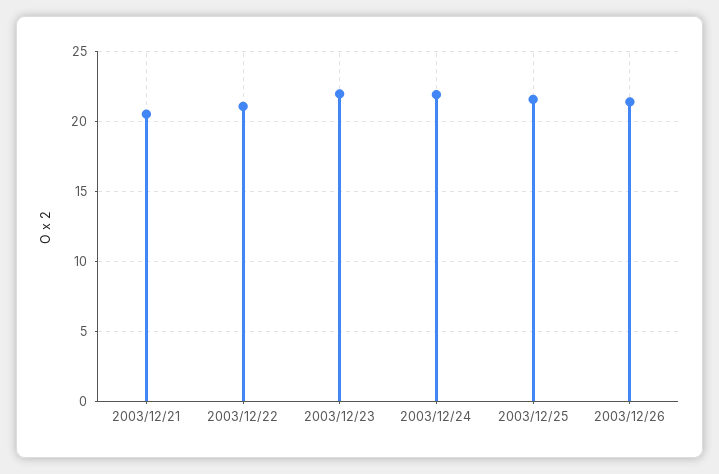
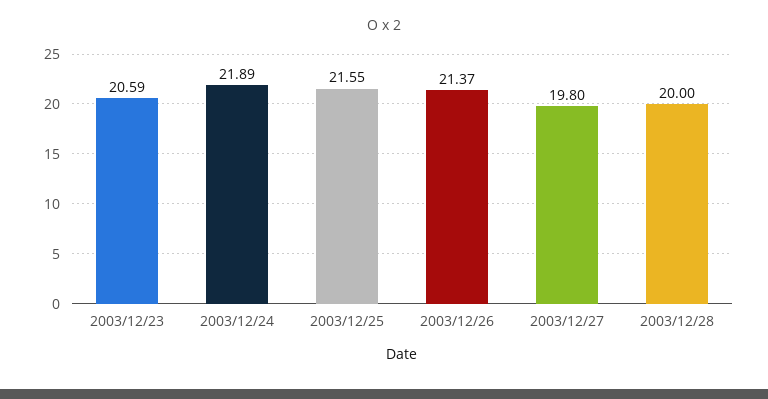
2003/12/21: 20.5 -> none
2003/12/22: 21 -> none
2003/12/23: 22 -> 20.59
2003/12/27: none -> 19.8
2003/12/28: none -> 20

